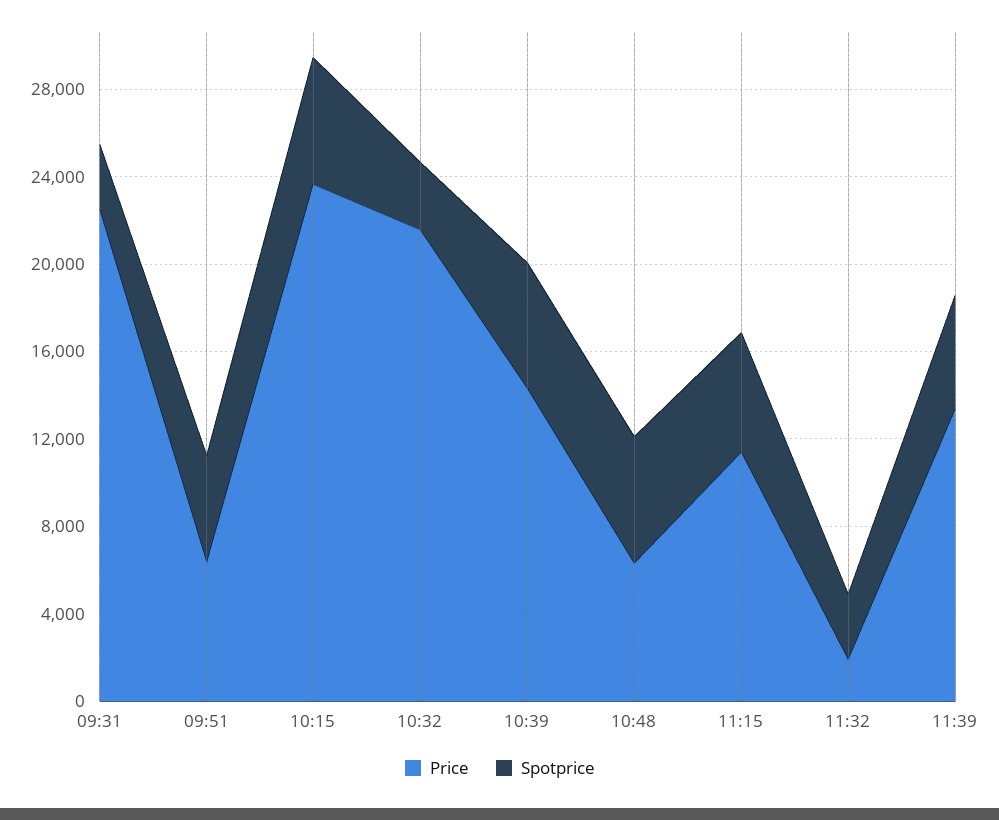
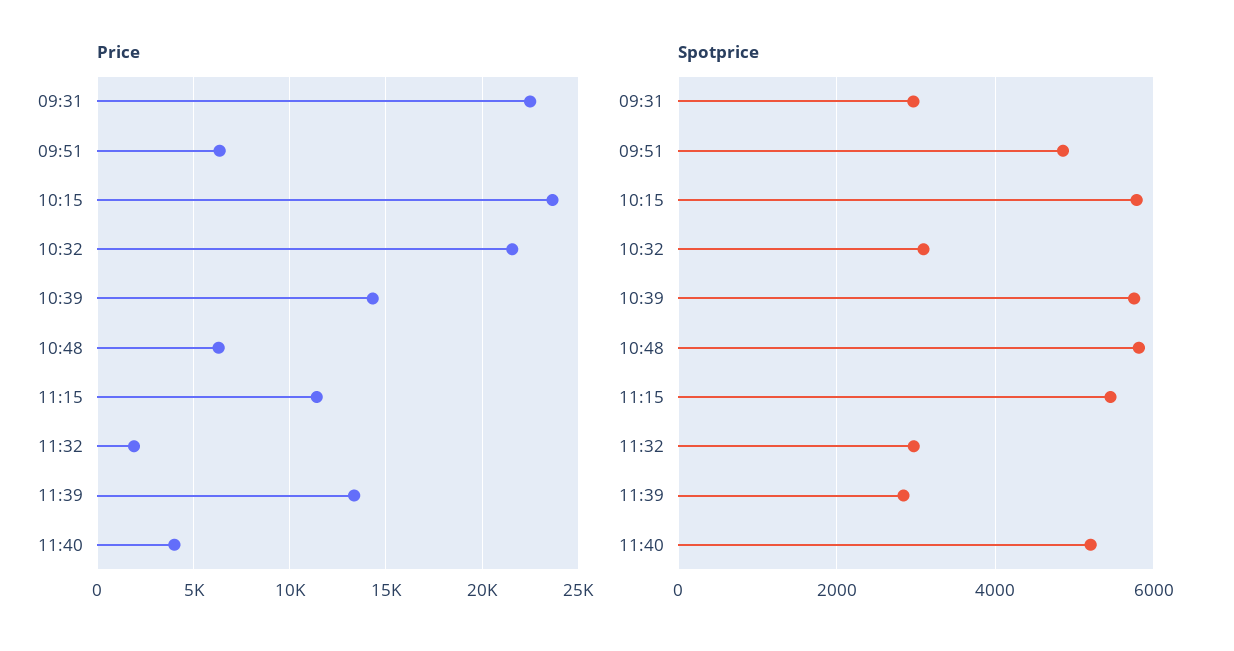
Spotprice, 11:39: 5000 -> 2800
Price, 11:40: none -> 4000
Spotprice, 11:40: none -> 5200

